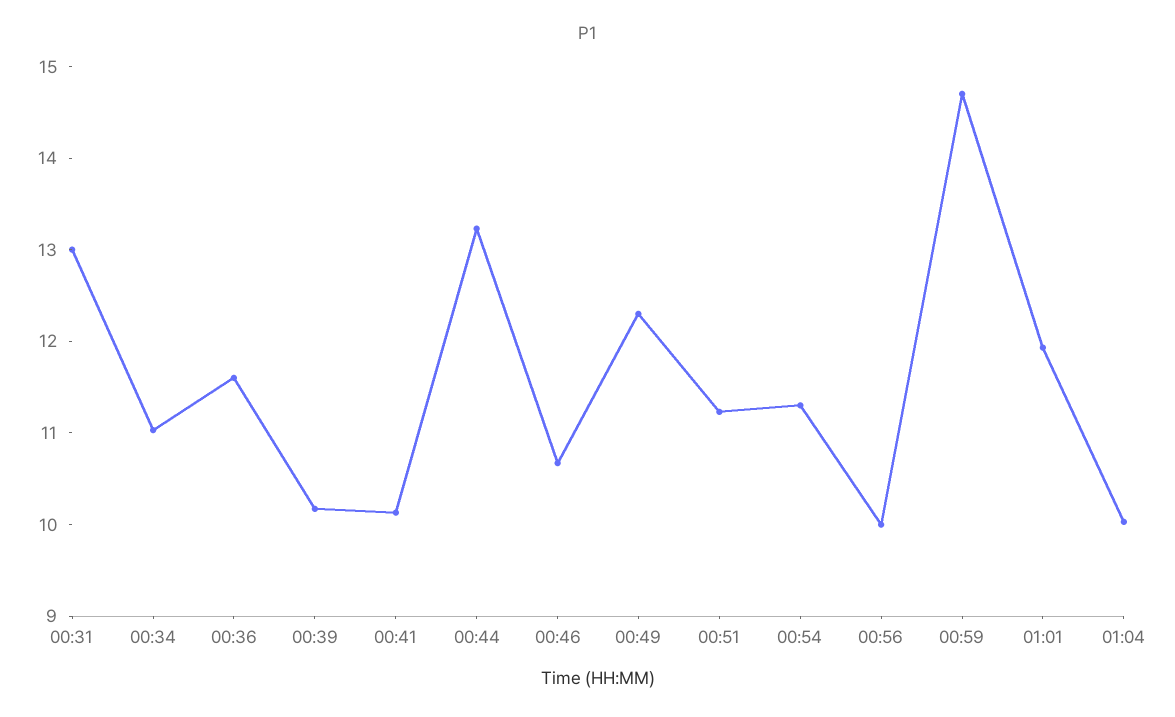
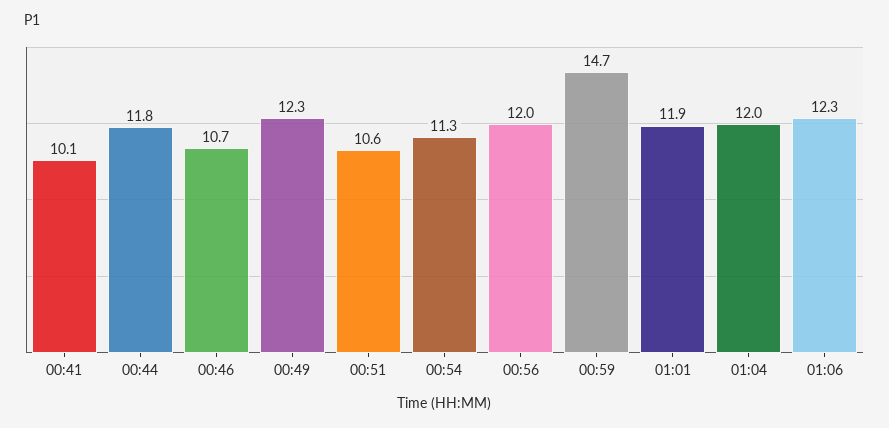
00:31: 13 -> none
00:34: 11 -> none
00:36: 11.6 -> none
00:39: 10.2 -> none
00:44: 13.2 -> 11.8
00:51: 11.2 -> 10.6
00:56: 10 -> 12
01:04: 10 -> 12
01:06: none -> 12.3

